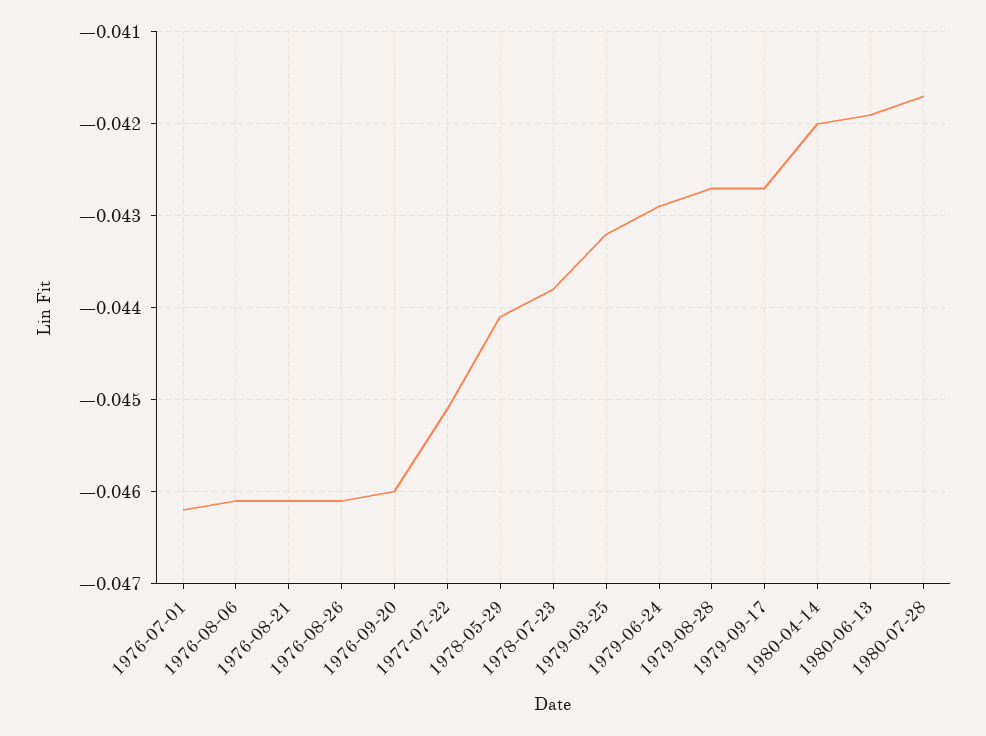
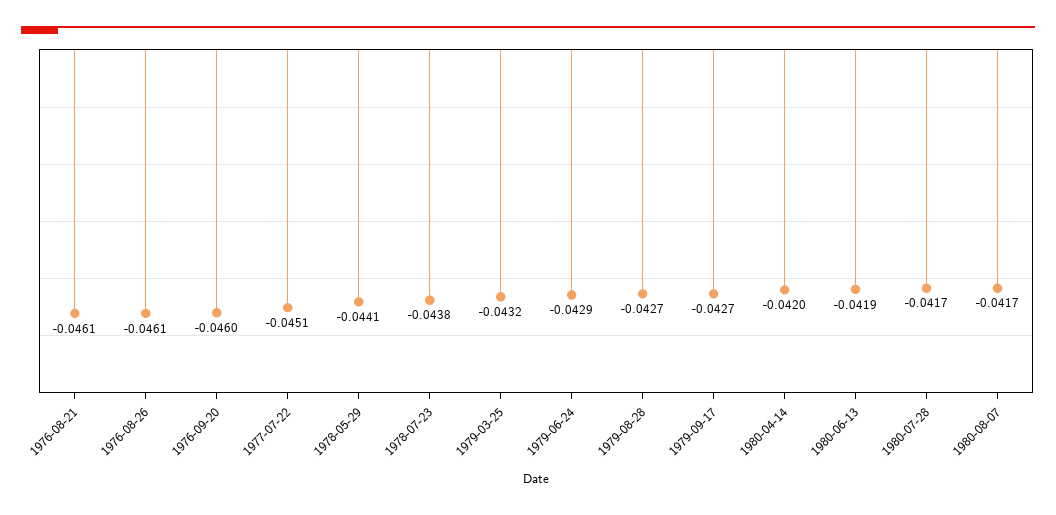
1976-07-01: -0.0462 -> none
1976-08-06: -0.0461 -> none
1980-08-07: none -> -0.0417

